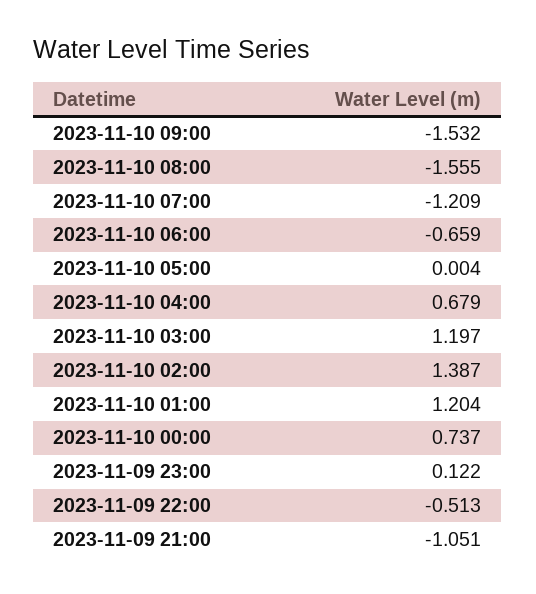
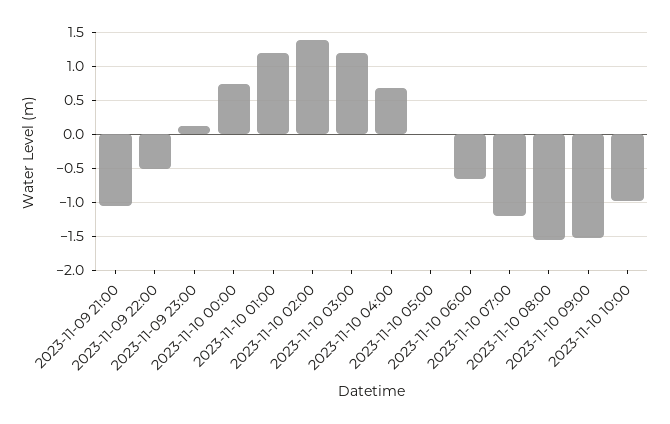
2023-11-10 10:00: none -> -1

